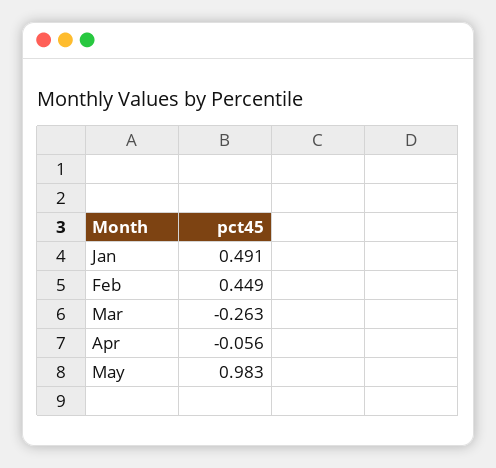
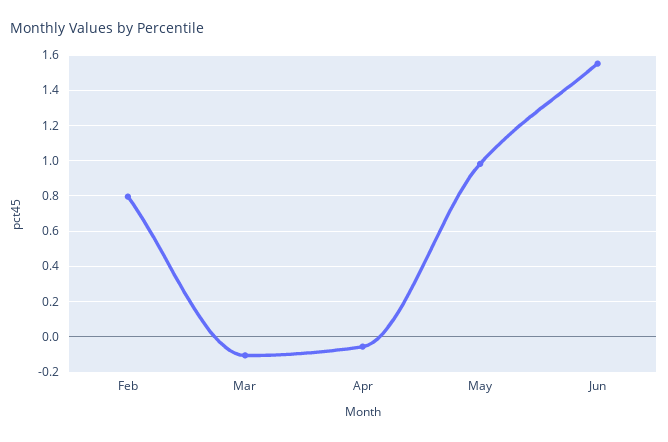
Jan: 0.491 -> none
Feb: 0.449 -> 0.8
Mar: -0.263 -> -0.1
Jun: none -> 1.55

